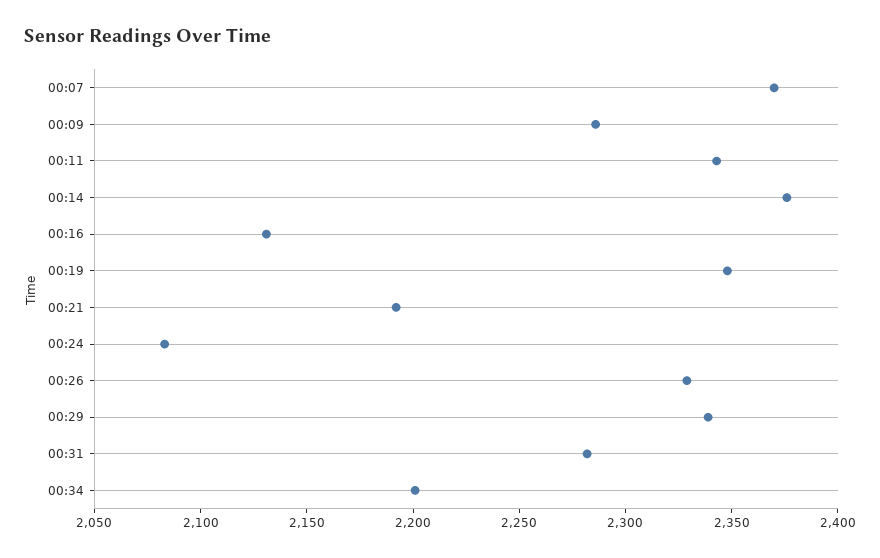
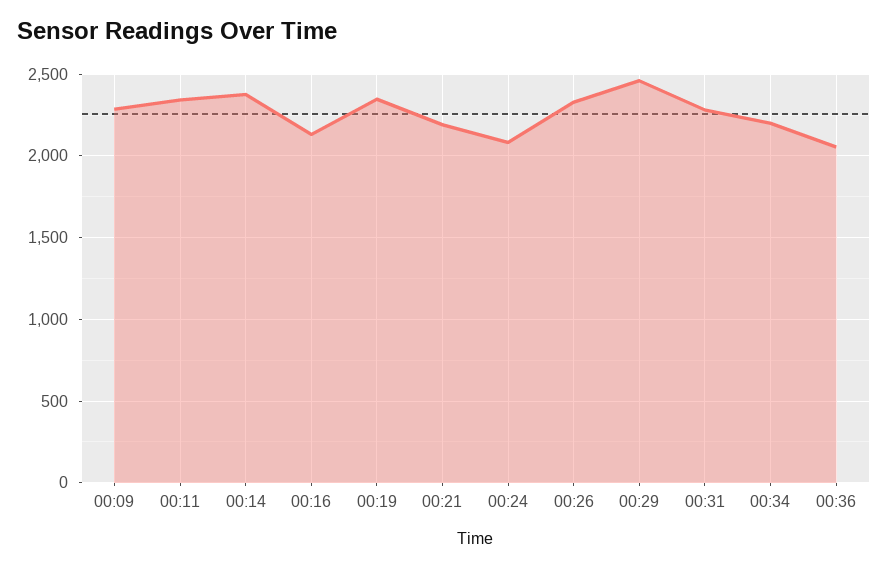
00:07: 2370 -> none
00:29: 2340 -> 2450
00:36: none -> 2050

